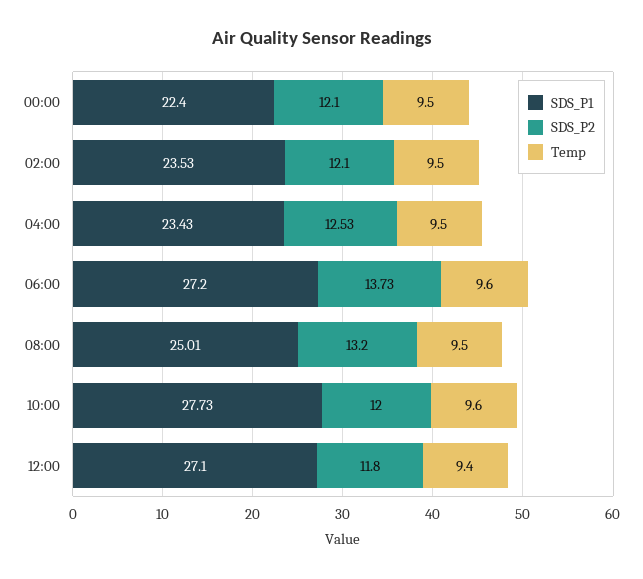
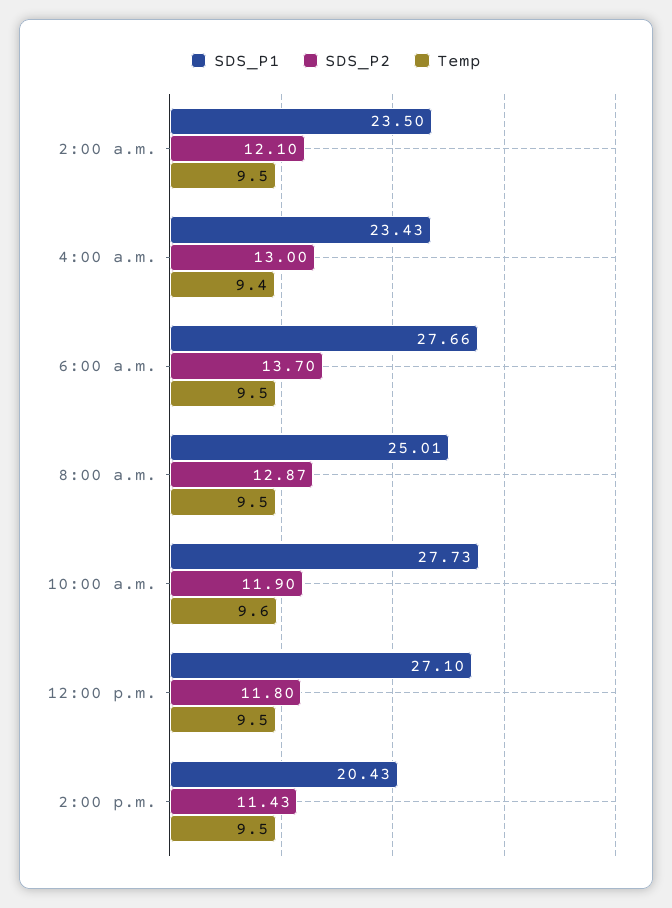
SDS_P1, 00:00: 22.4 -> none
SDS_P2, 00:00: 12.1 -> none
Temp, 00:00: 9.5 -> none
SDS_P1, 02:00: 23.53 -> 23.5
SDS_P2, 04:00: 12.53 -> 13
Temp, 04:00: 9.5 -> 9.4
SDS_P1, 06:00: 27.2 -> 27.66
SDS_P2, 06:00: 13.73 -> 13.7
Temp, 06:00: 9.6 -> 9.5
SDS_P2, 08:00: 13.2 -> 12.87
SDS_P2, 10:00: 12 -> 11.9
Temp, 12:00: 9.4 -> 9.5
SDS_P1, 2:00 p.m.: none -> 20.43
SDS_P2, 2:00 p.m.: none -> 11.43
Temp, 2:00 p.m.: none -> 9.5

